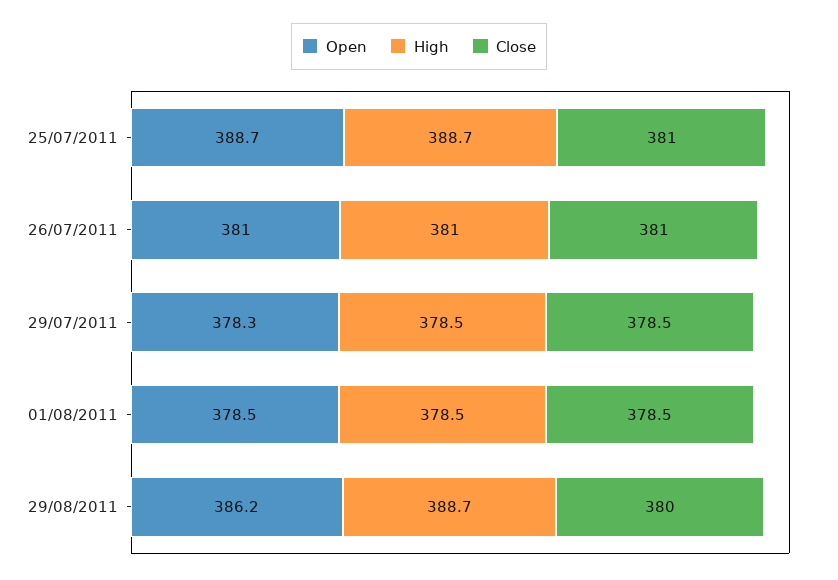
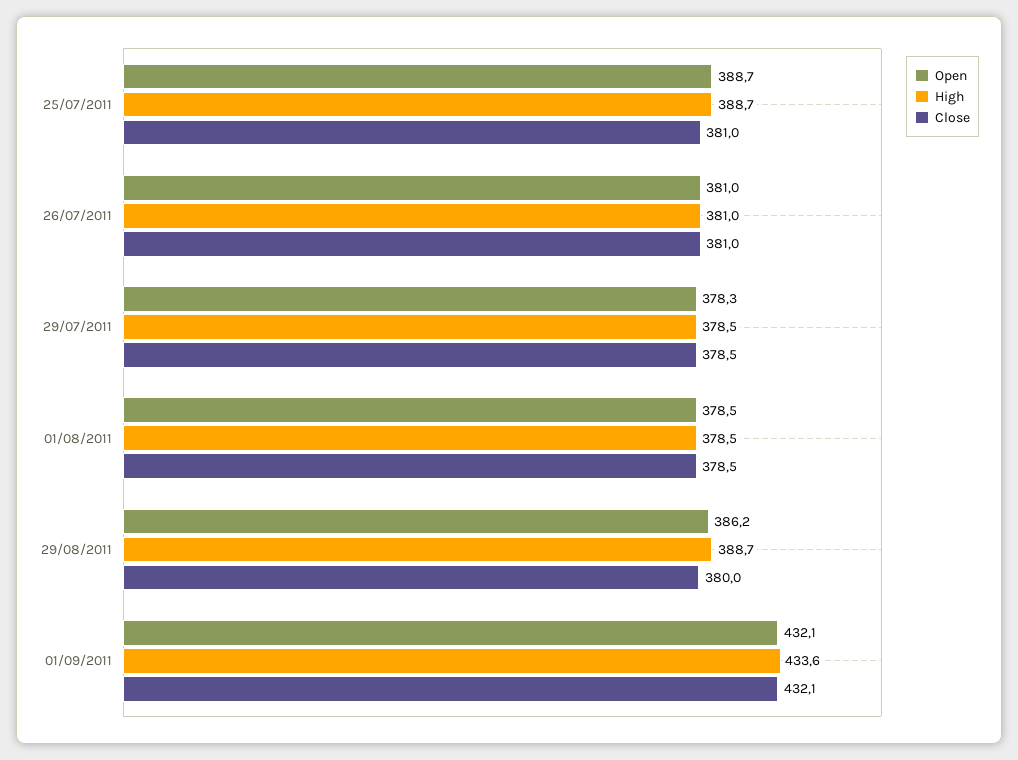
Open, 01/09/2011: none -> 432.1
High, 01/09/2011: none -> 433.6
Close, 01/09/2011: none -> 432.1

